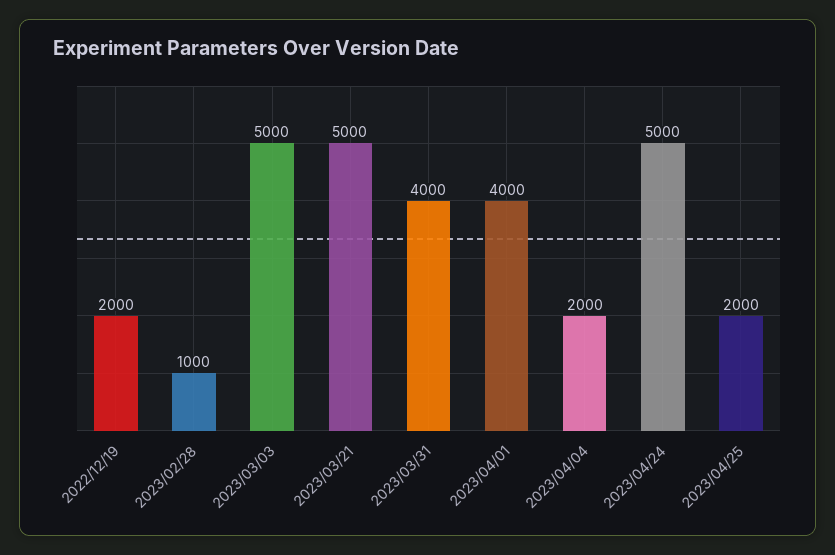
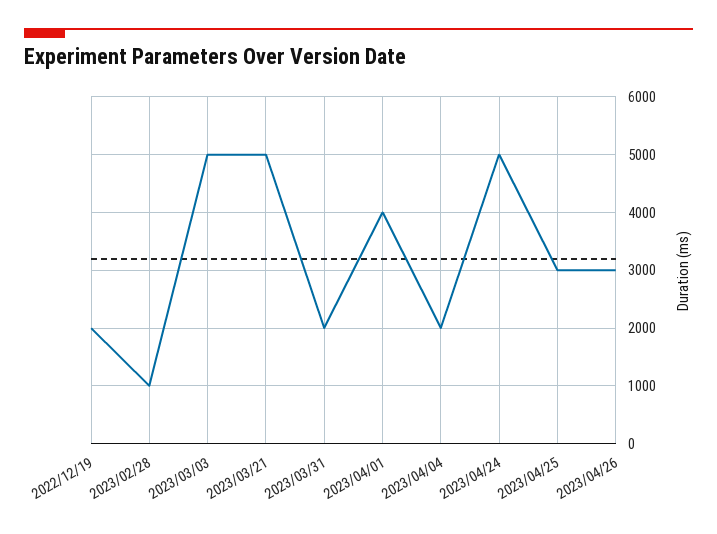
2023/03/31: 4000 -> 2000
2023/04/25: 2000 -> 3000
2023/04/26: none -> 3000

